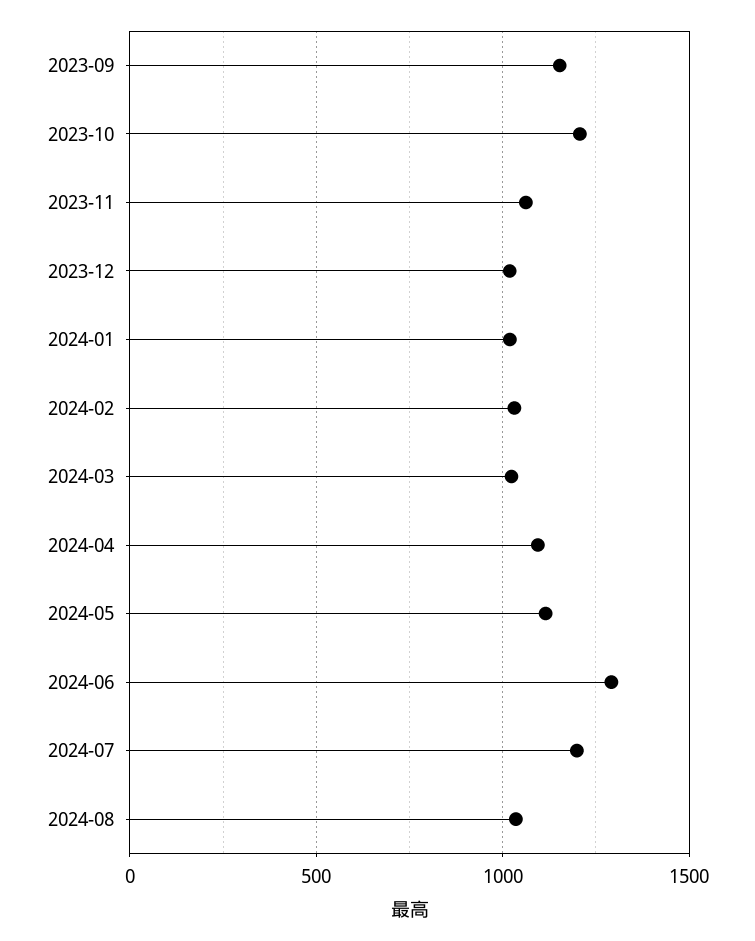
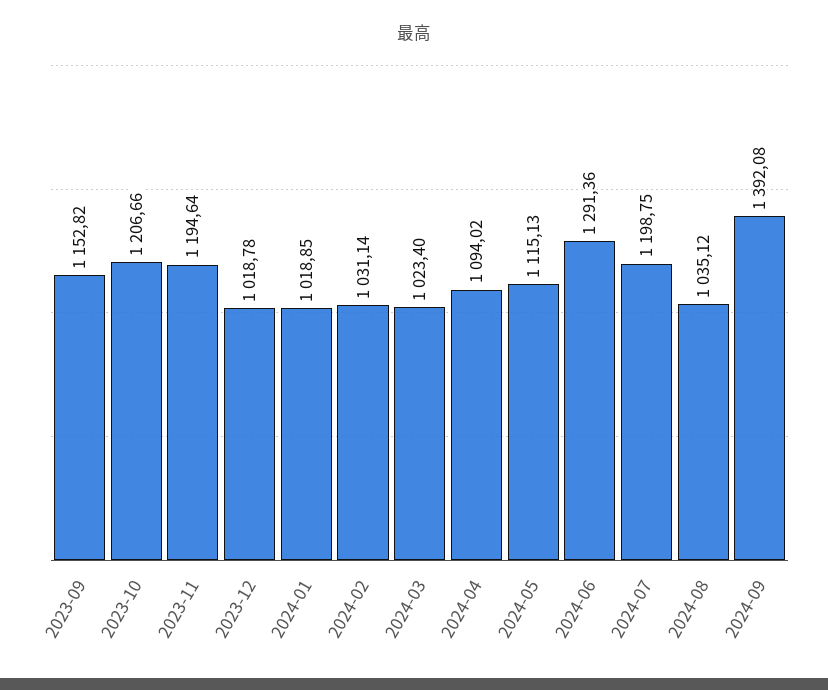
2023-11: 1050 -> 1194.64
2024-09: none -> 1392.08

